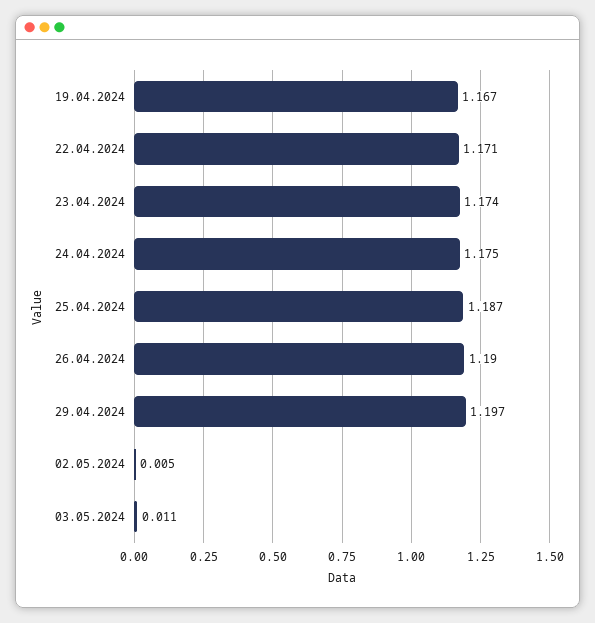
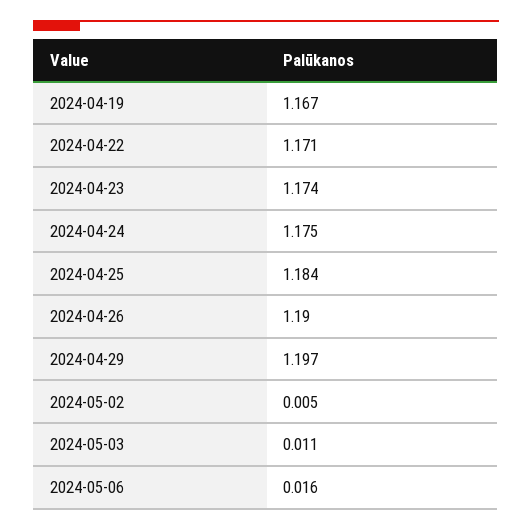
25.04.2024: 1.187 -> 1.184
2024-05-06: none -> 0.016

